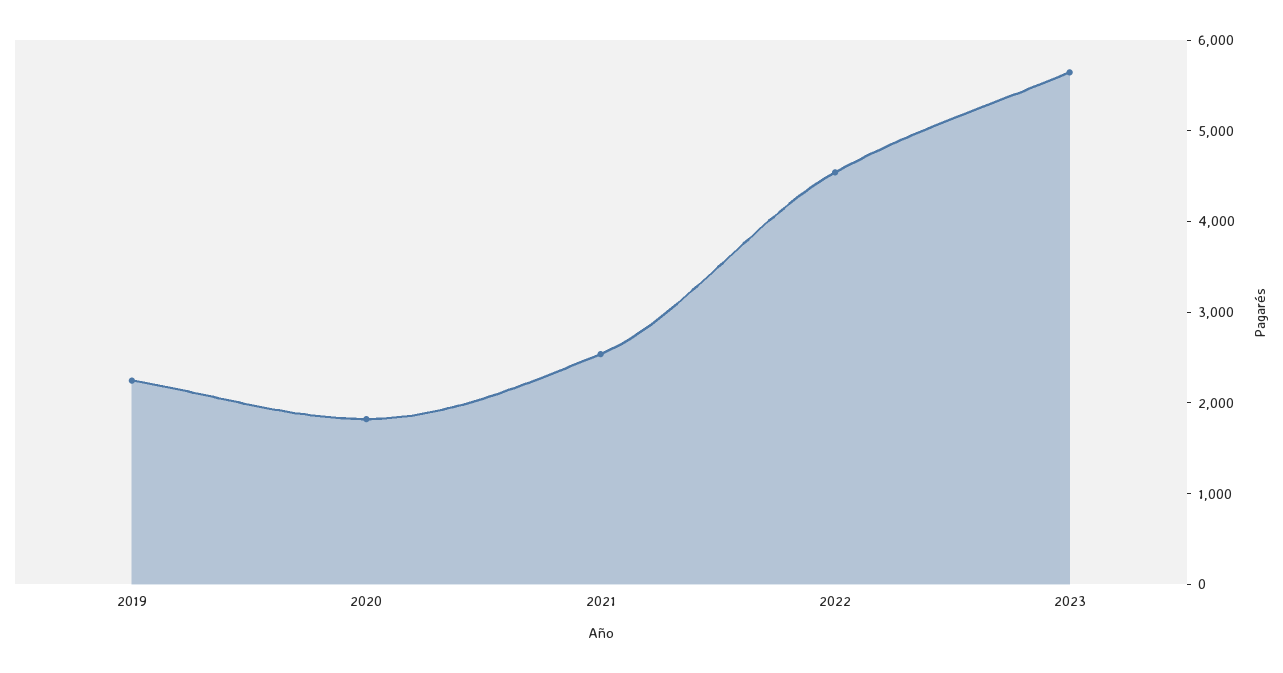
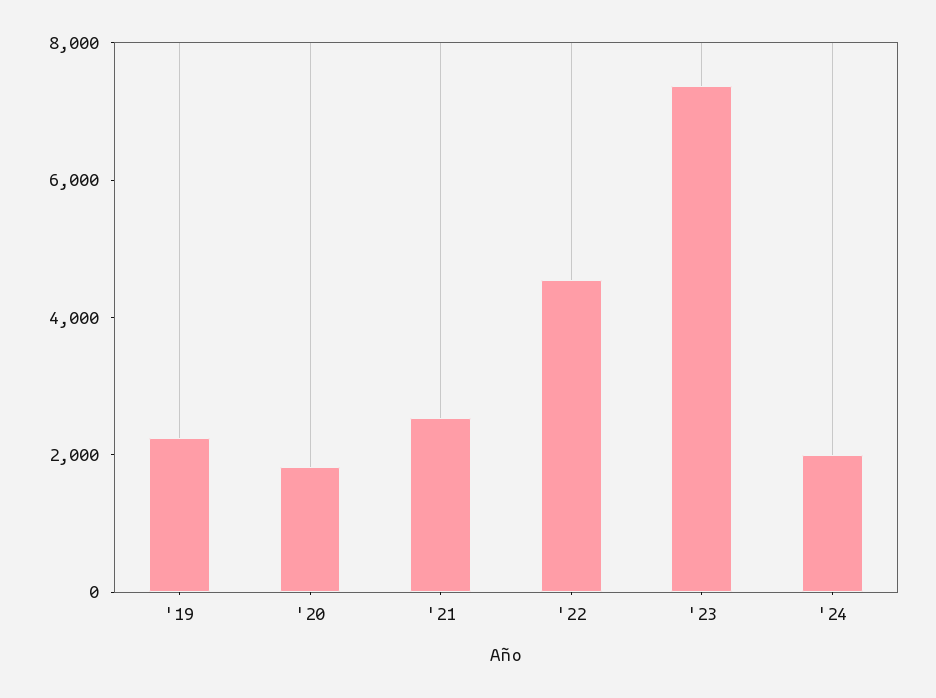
2023: 5600 -> 7500
'24: none -> 2000

